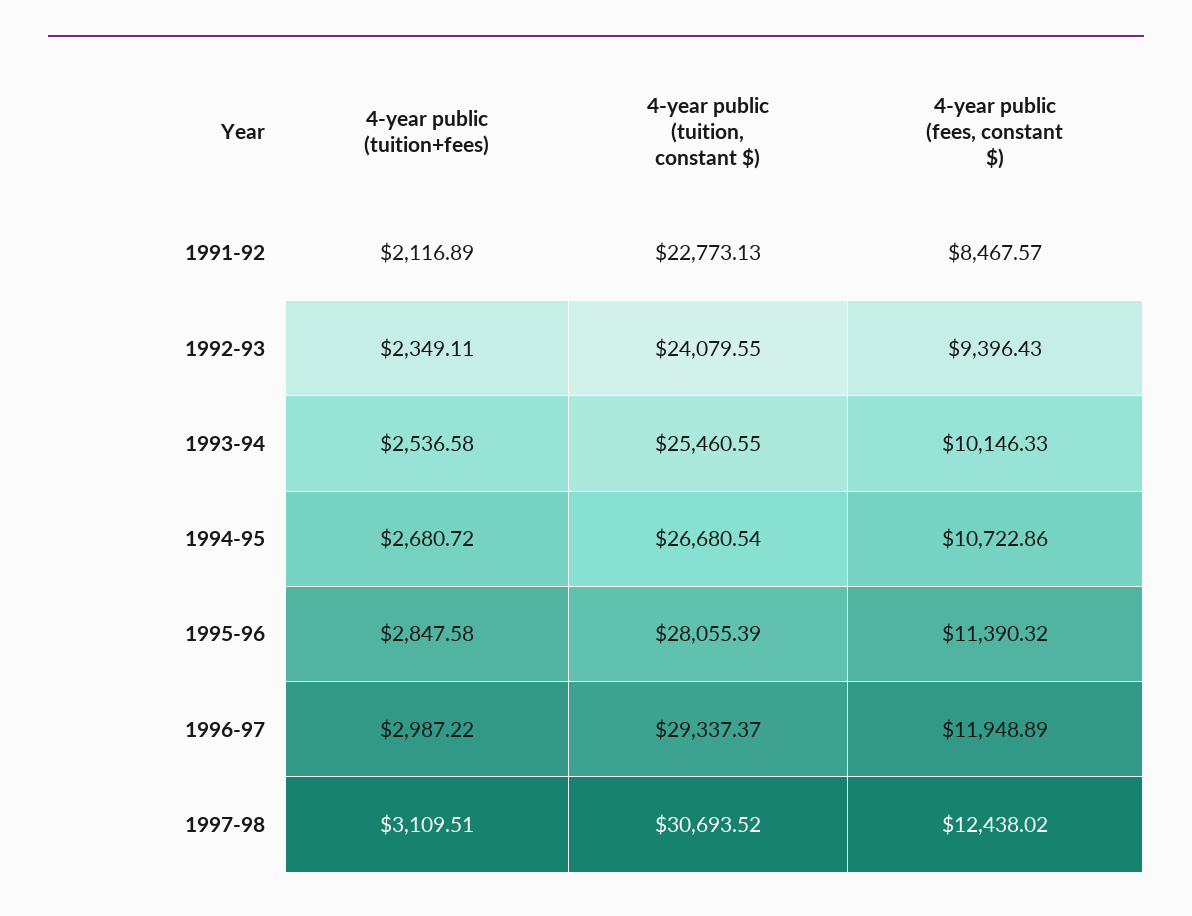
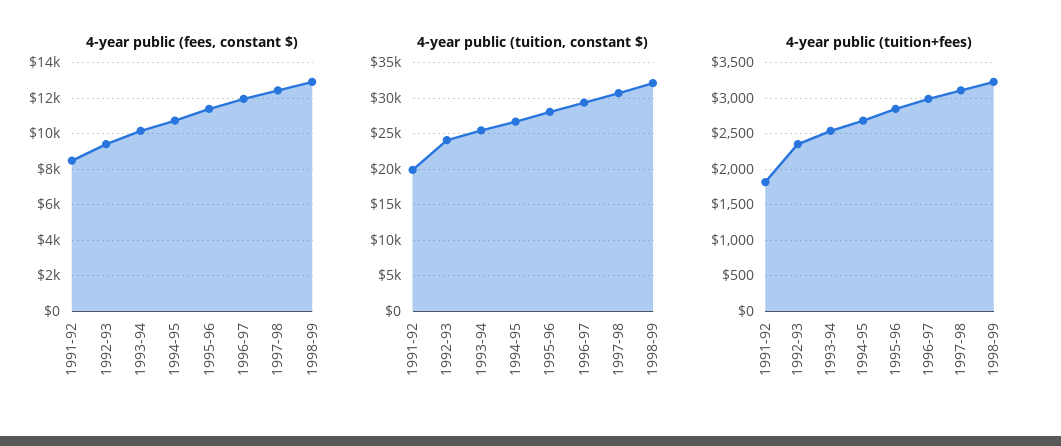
4-year public (tuition+fees), 1991-92: 2116.89 -> 1800
4-year public (tuition, constant $), 1991-92: 22773.13 -> 20000
4-year public (fees, constant $), 1998-99: none -> 13000
4-year public (tuition, constant $), 1998-99: none -> 32000
4-year public (tuition+fees), 1998-99: none -> 3200

